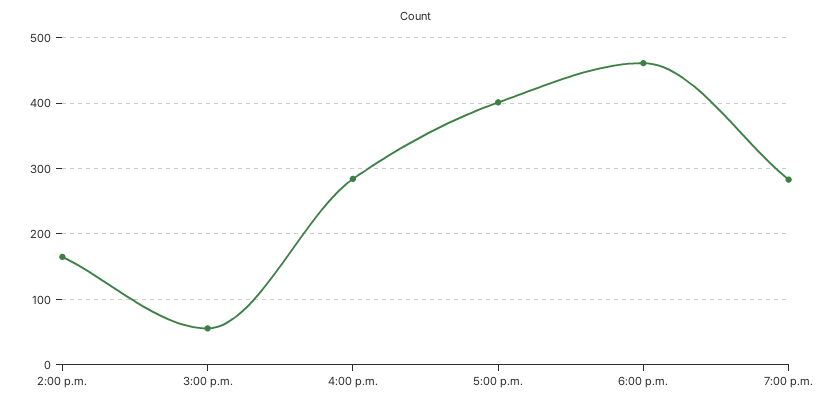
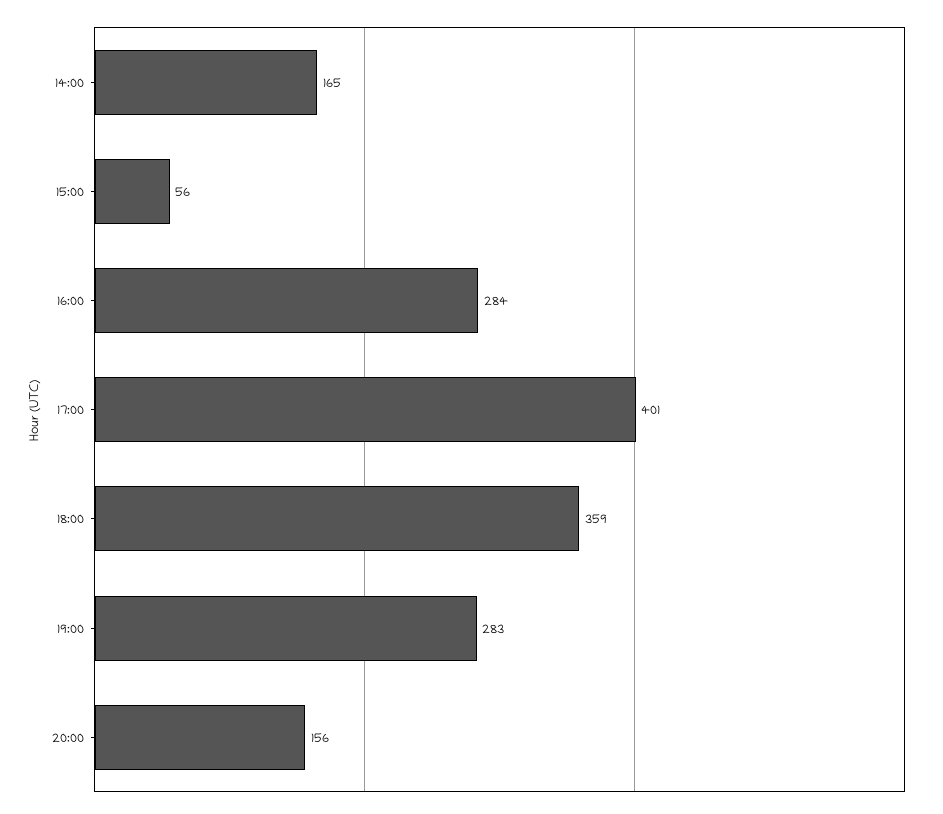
6:00 p.m.: 460 -> 359
20:00: none -> 156

